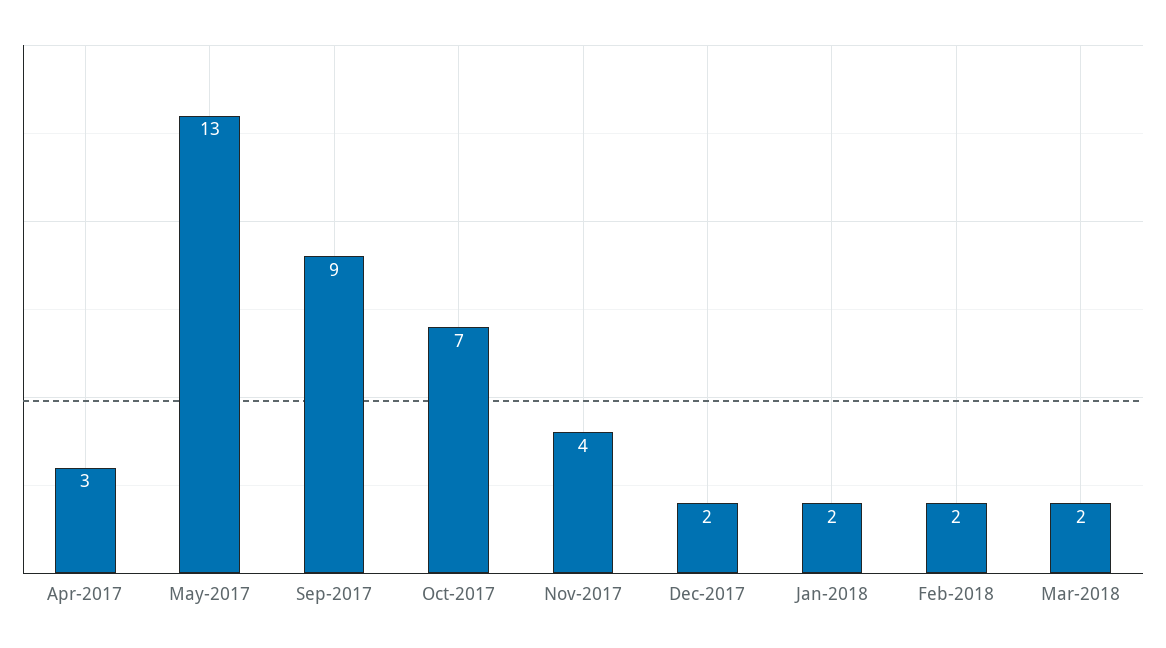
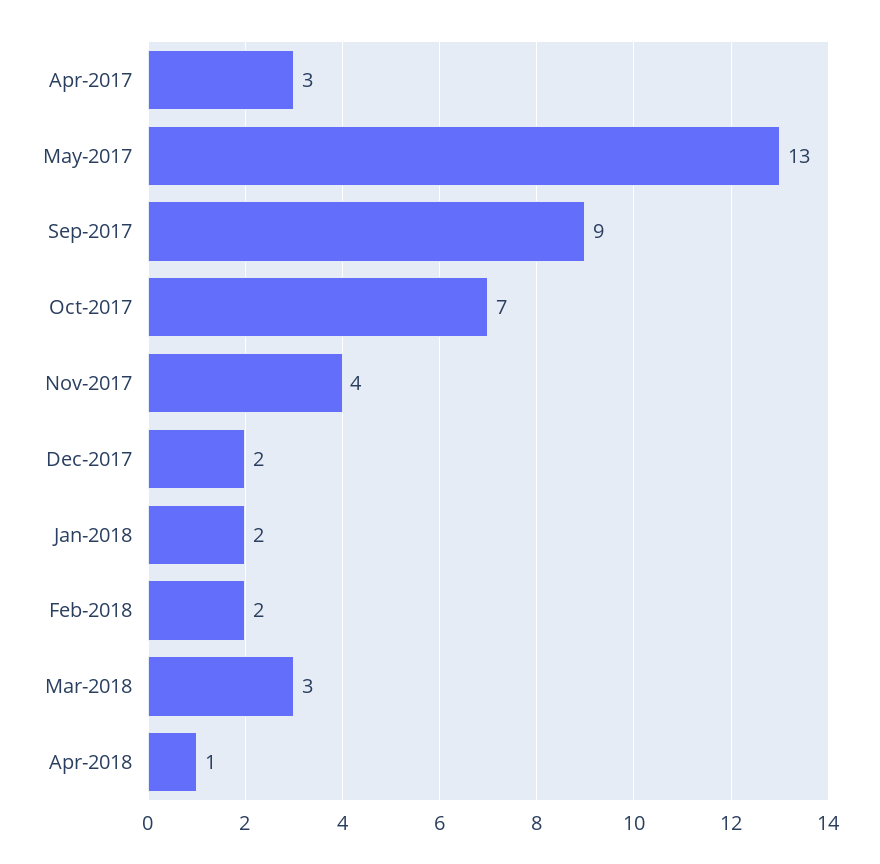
Mar-2018: 2 -> 3
Apr-2018: none -> 1

